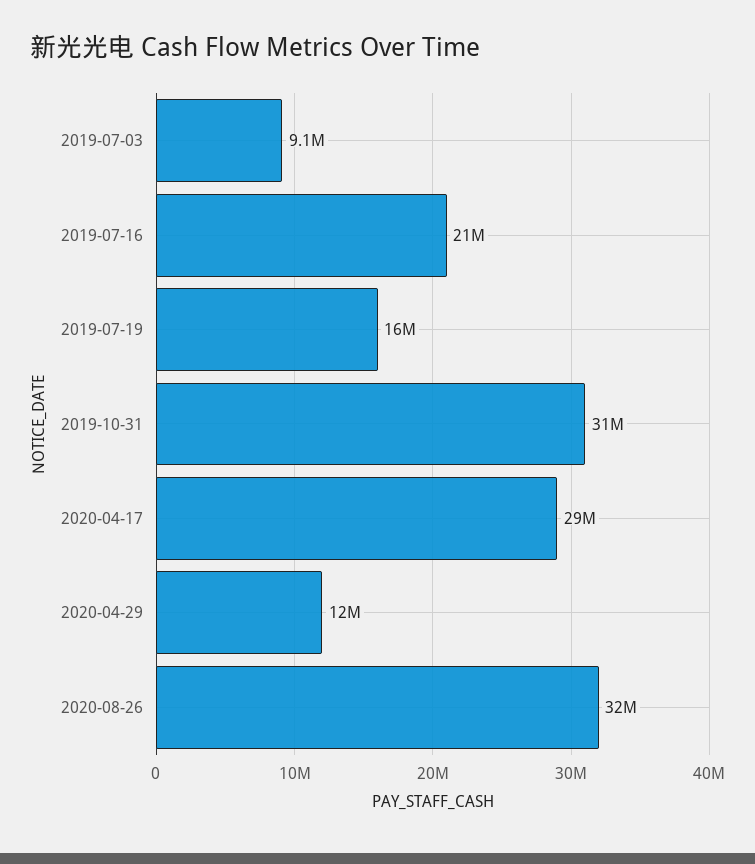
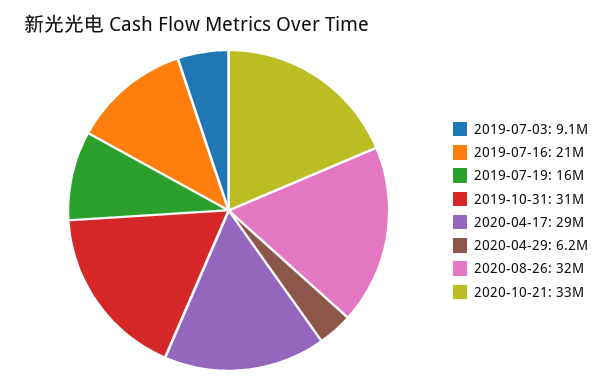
2020-04-29: 12000000 -> 6200000
2020-10-21: none -> 33000000

